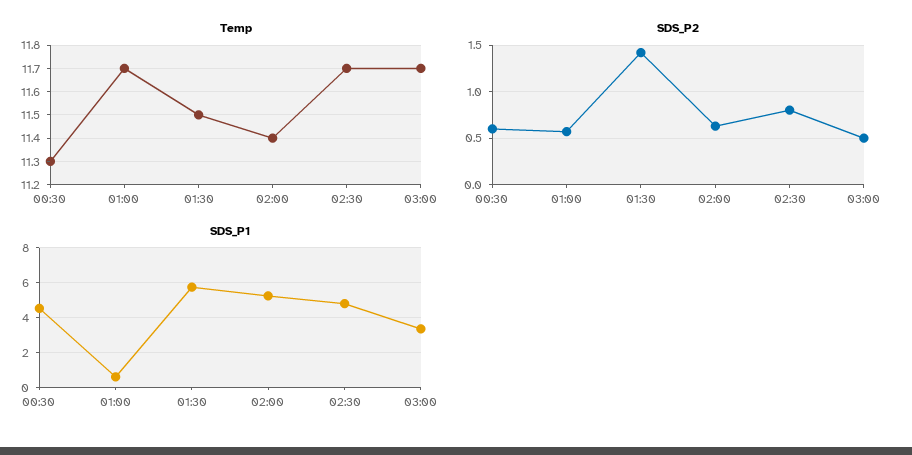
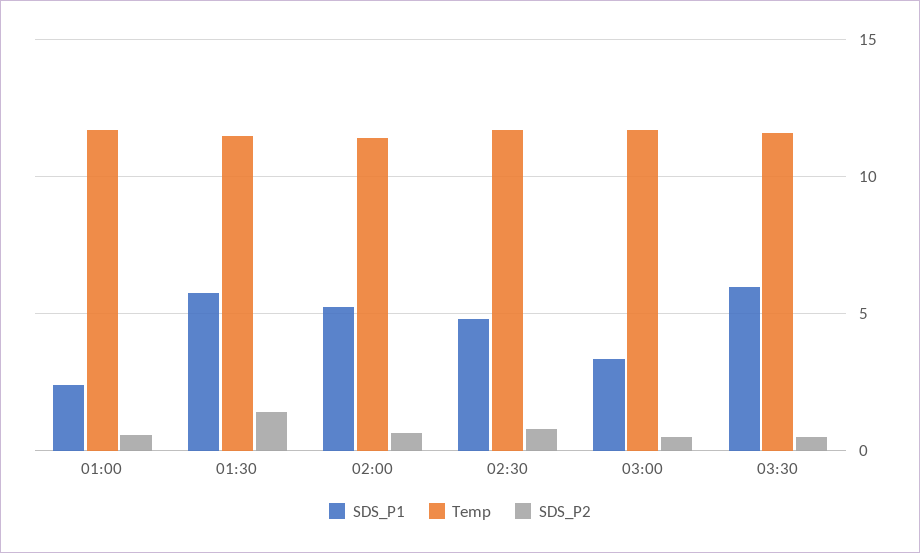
Temp, 00:30: 11.3 -> none
SDS_P2, 00:30: 0.6 -> none
SDS_P1, 00:30: 4.5 -> none
SDS_P1, 01:00: 0.5 -> 2.5
SDS_P1, 03:30: none -> 6
Temp, 03:30: none -> 11.5
SDS_P2, 03:30: none -> 0.5

